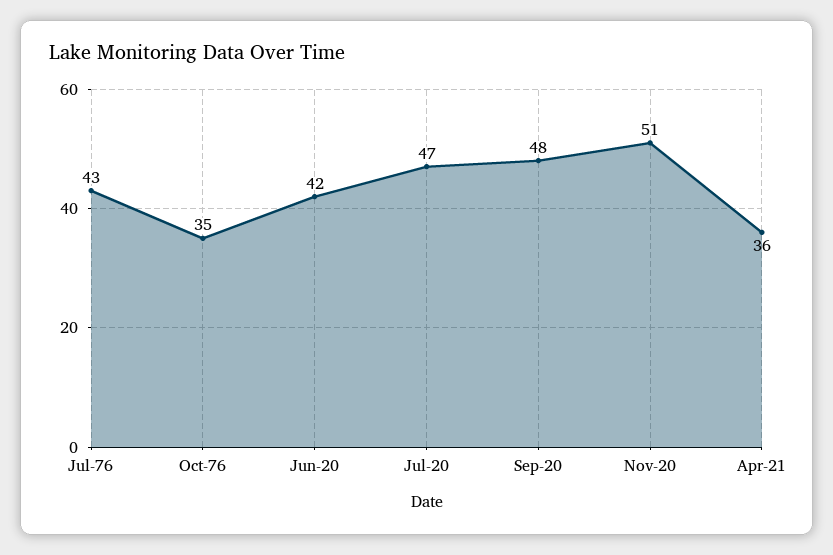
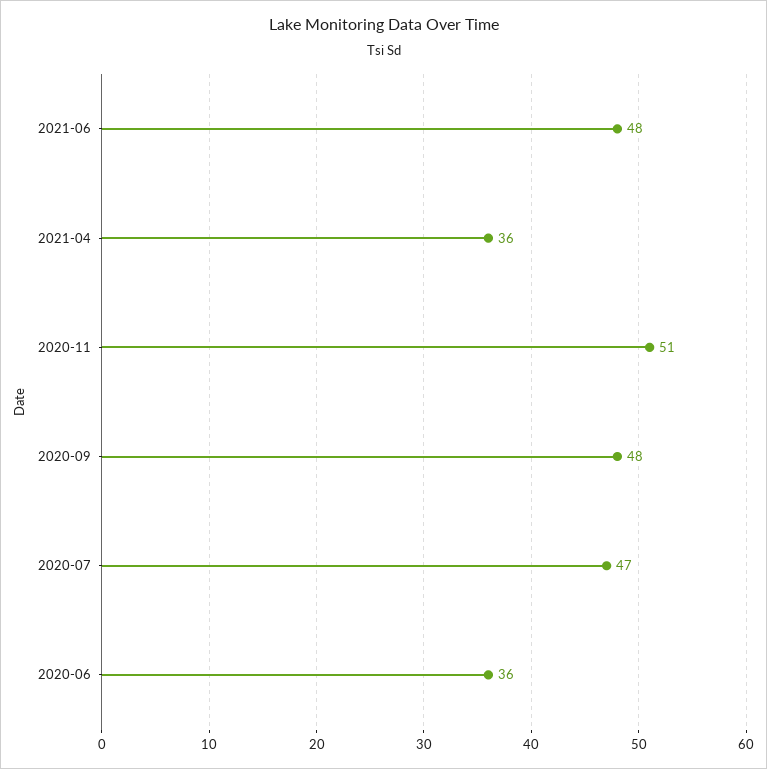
Jul-76: 43 -> none
Oct-76: 35 -> none
Jun-20: 42 -> 36
2021-06: none -> 48

